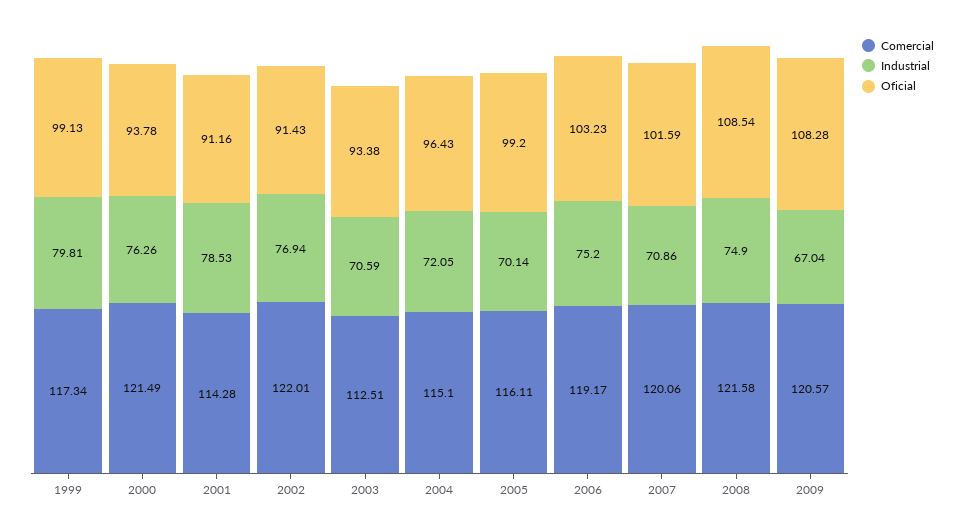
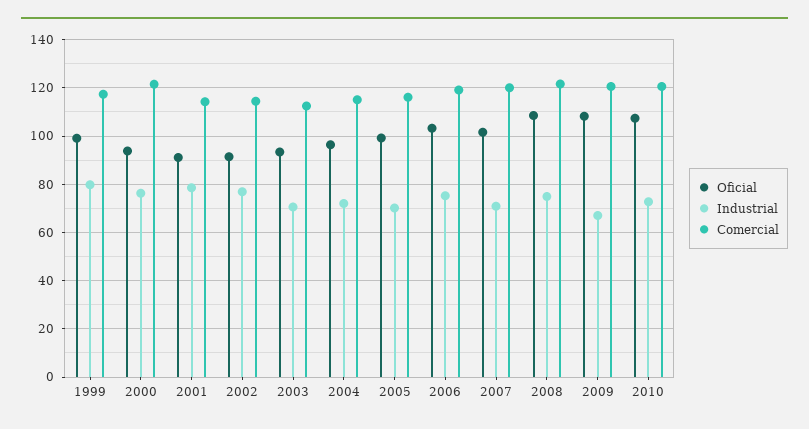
Comercial, 2002: 122.01 -> 115
Oficial, 2010: none -> 107.5
Industrial, 2010: none -> 72.5
Comercial, 2010: none -> 120

